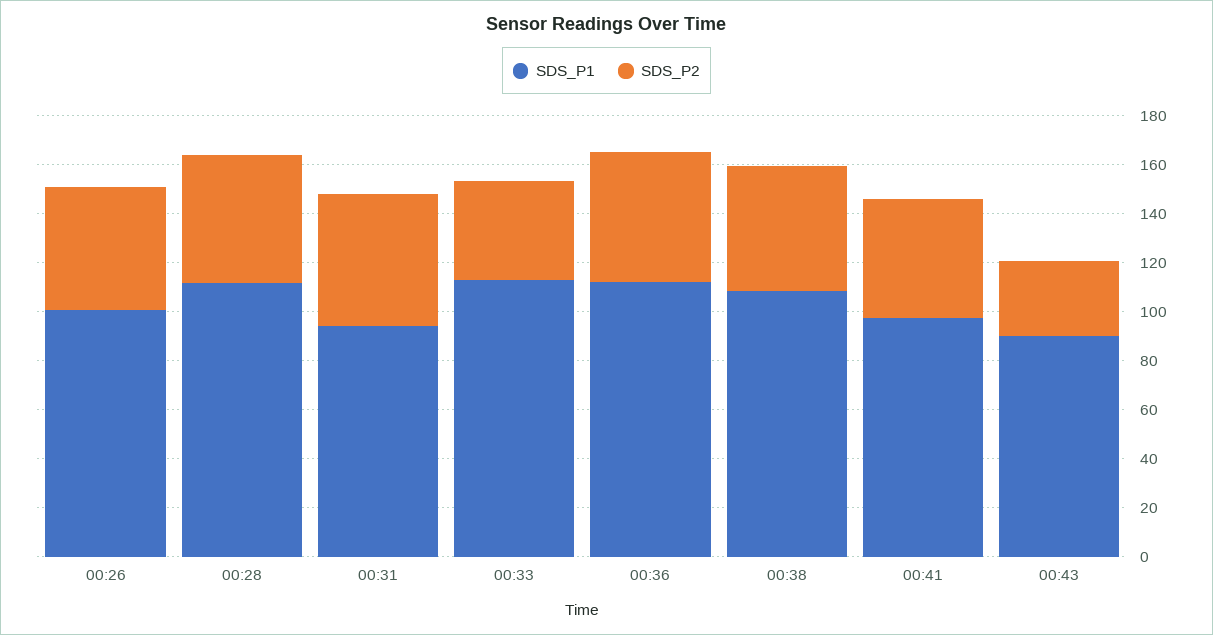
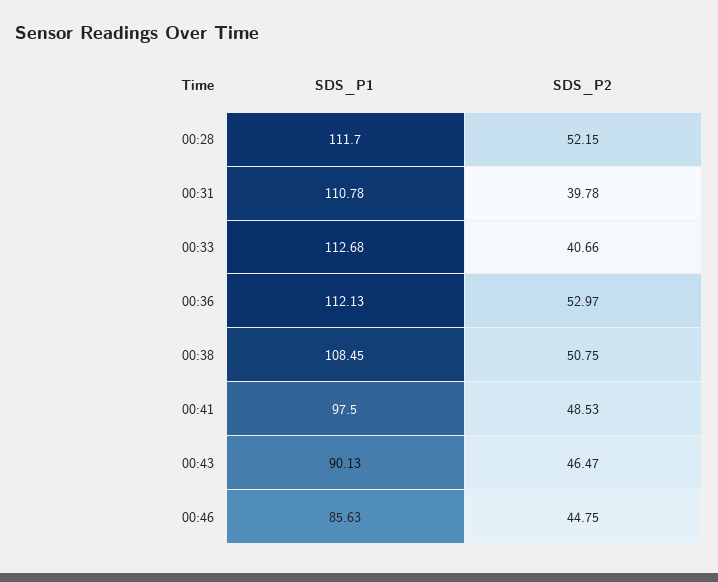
SDS_P1, 00:26: 100 -> none
SDS_P2, 00:26: 50 -> none
SDS_P1, 00:31: 95 -> 110.78
SDS_P2, 00:31: 55 -> 39.78
SDS_P2, 00:43: 30 -> 46.47
SDS_P1, 00:46: none -> 85.63
SDS_P2, 00:46: none -> 44.75

